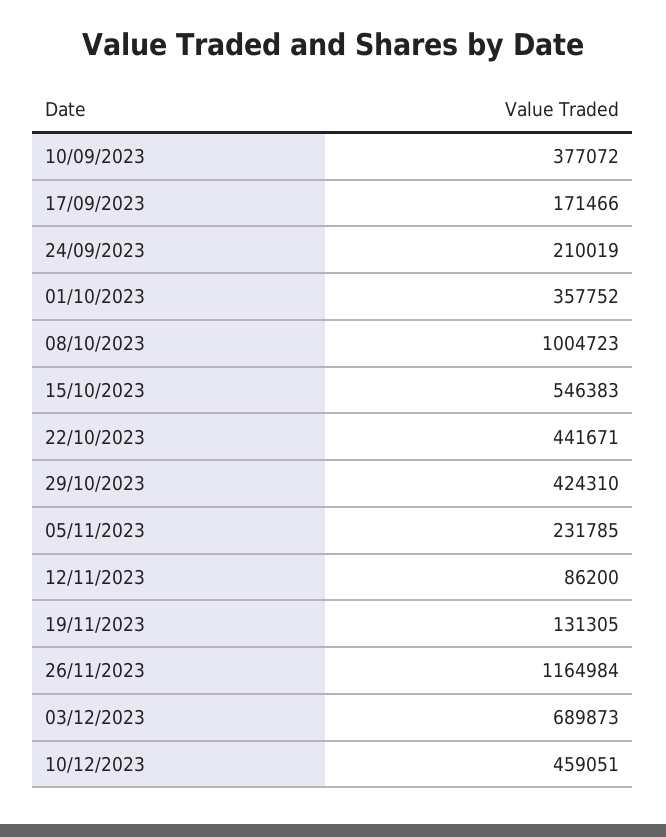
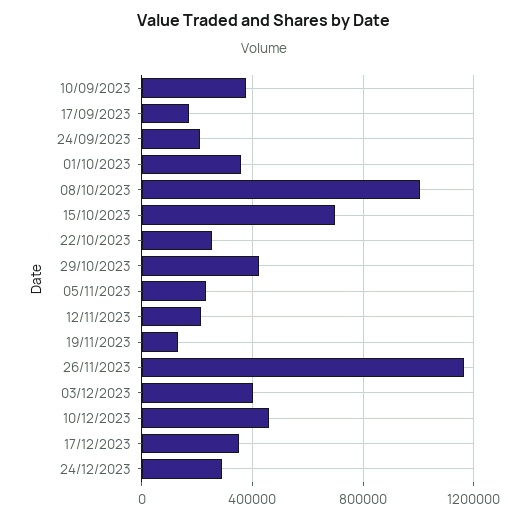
15/10/2023: 546383 -> 700000
22/10/2023: 441671 -> 250000
12/11/2023: 86200 -> 200000
03/12/2023: 689873 -> 400000
17/12/2023: none -> 350000
24/12/2023: none -> 300000

